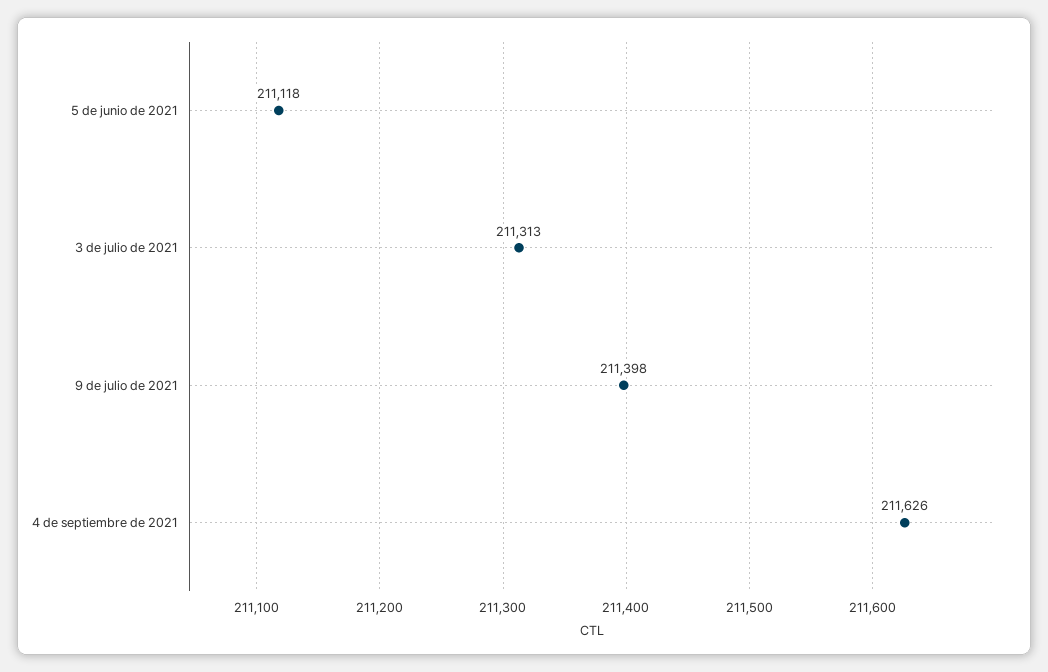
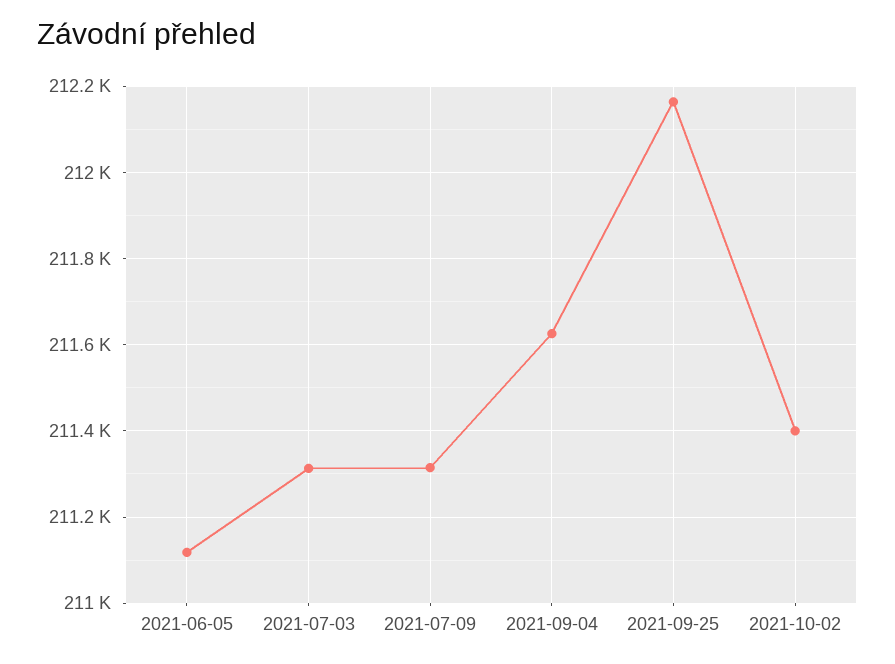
9 de julio de 2021: 211398 -> 211320
2021-09-25: none -> 212160
2021-10-02: none -> 211400

